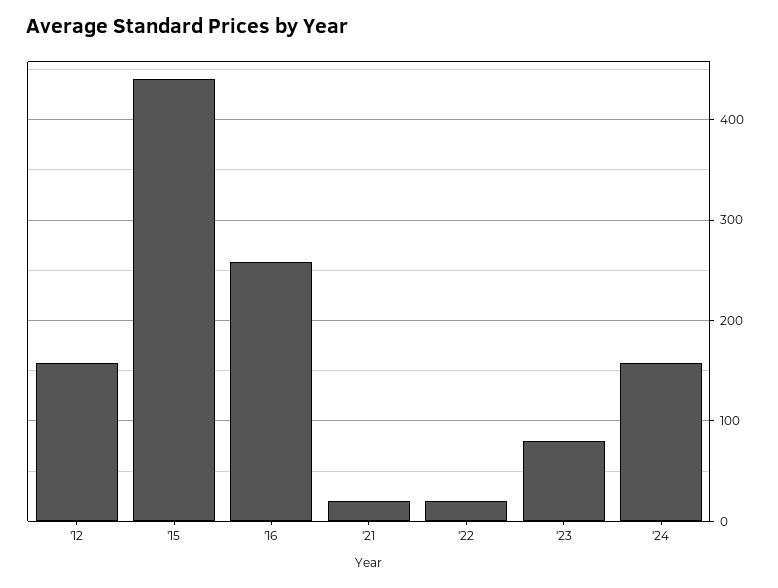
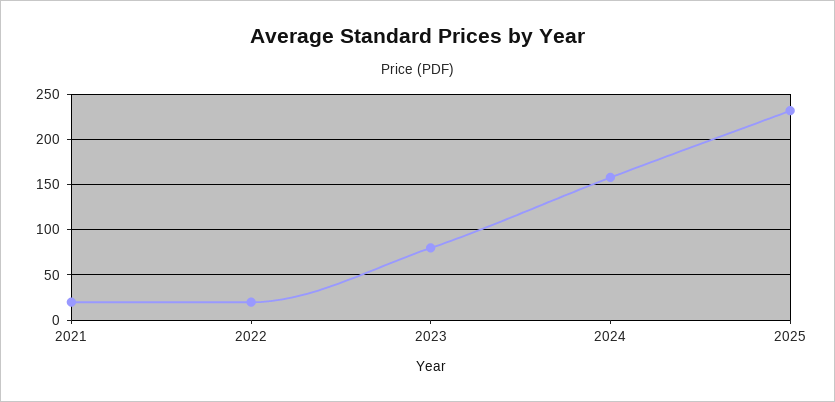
'12: 160 -> none
'15: 440 -> none
'16: 260 -> none
2025: none -> 230

